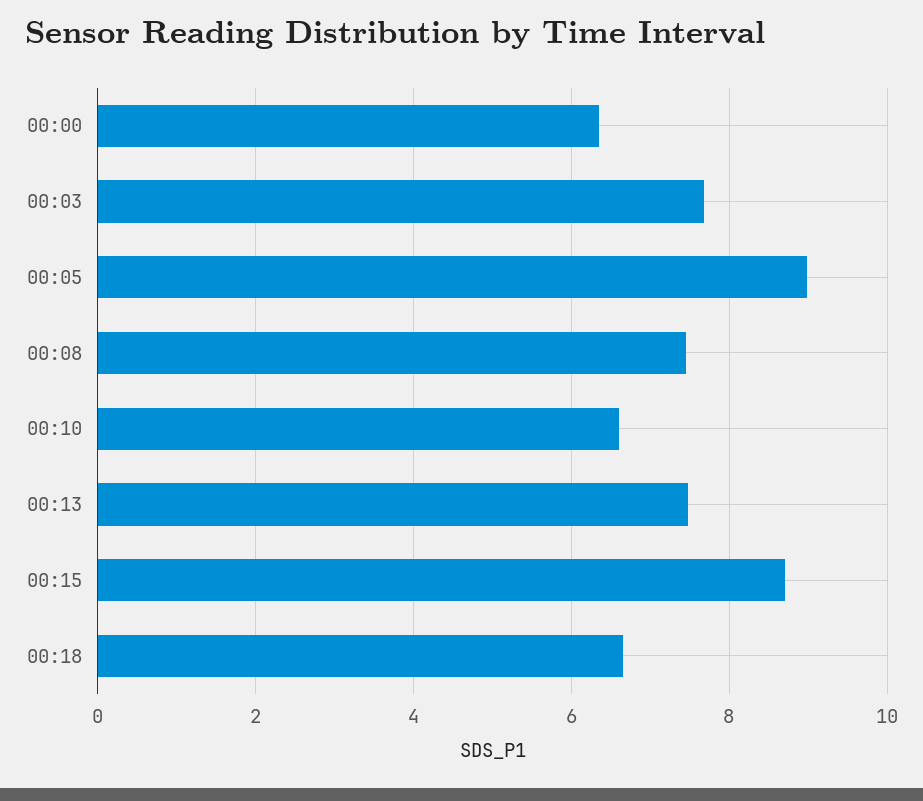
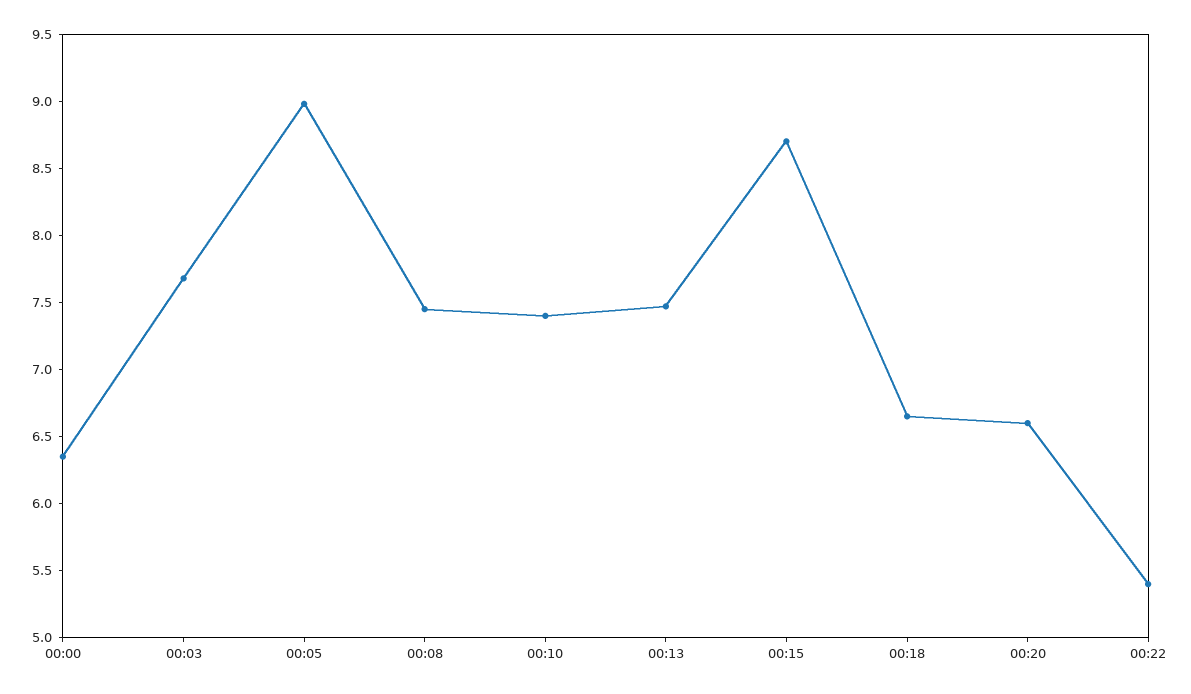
00:10: 6.6 -> 7.4
00:20: none -> 6.6
00:22: none -> 5.4

